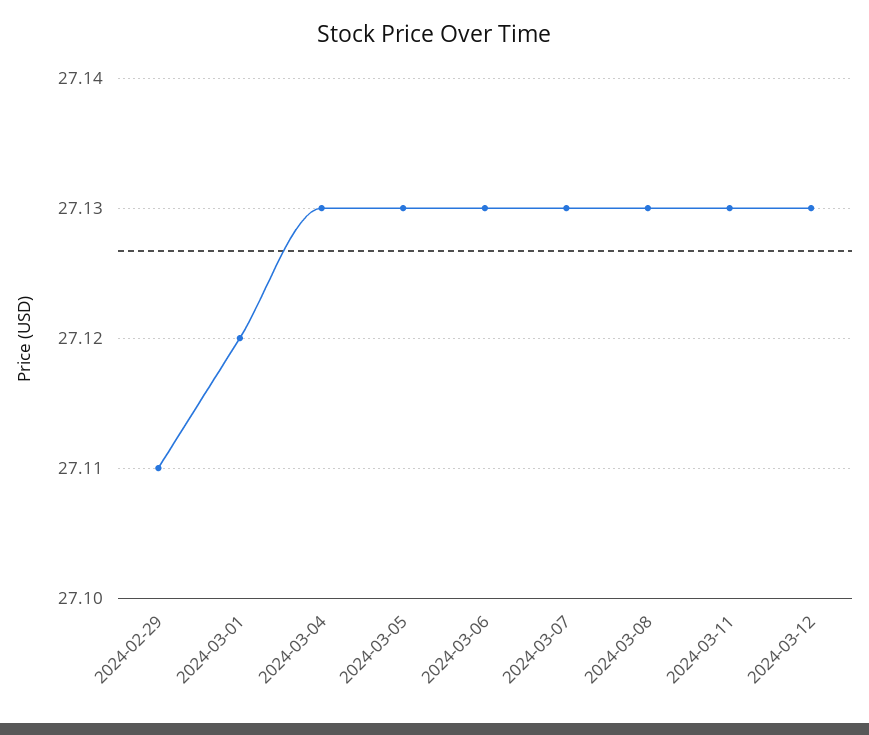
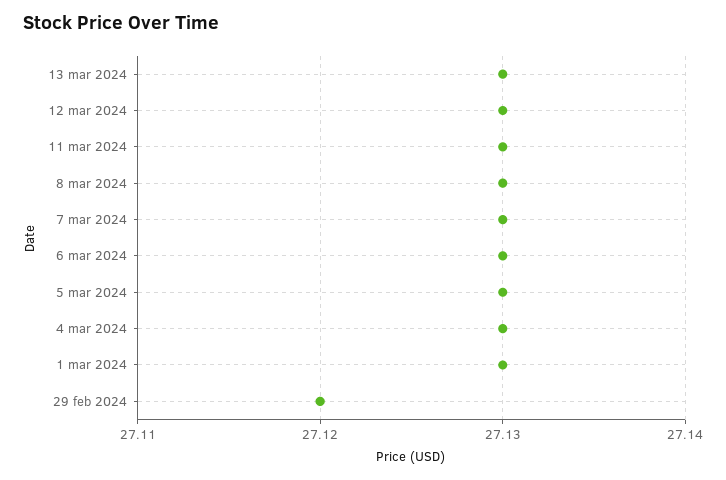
2024-02-29: 27.11 -> 27.12
2024-03-01: 27.12 -> 27.13
13 mar 2024: none -> 27.13

